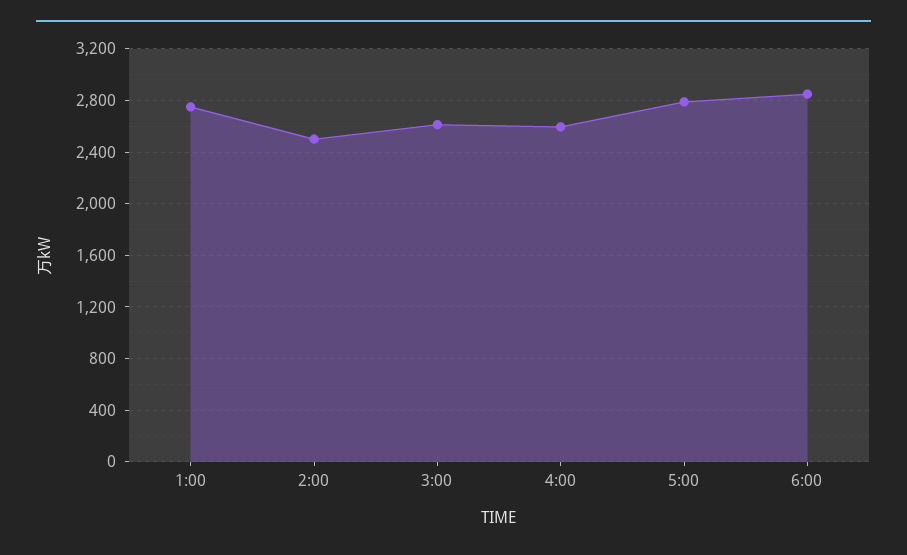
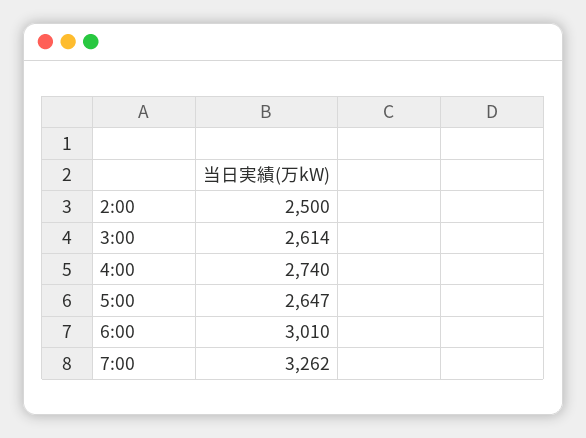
1:00: 2750 -> none
4:00: 2600 -> 2740
5:00: 2800 -> 2647
6:00: 2850 -> 3010
7:00: none -> 3262

